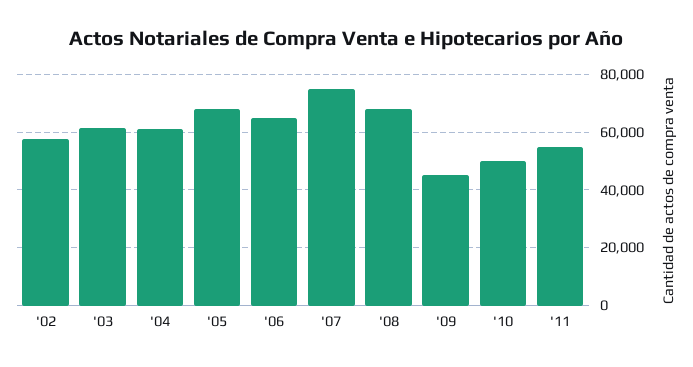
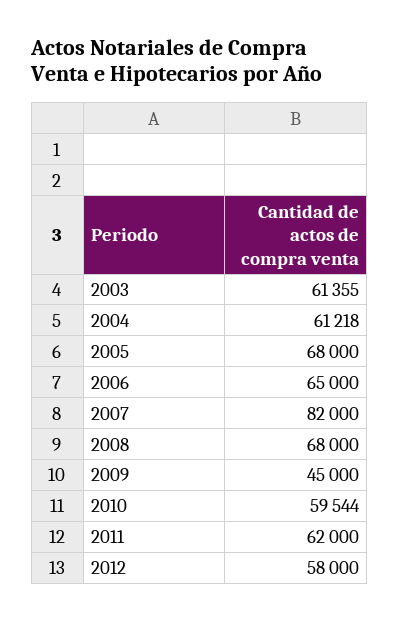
'02: 57500 -> none
'07: 75000 -> 82000
'10: 50000 -> 59544
'11: 55000 -> 62000
2012: none -> 58000

